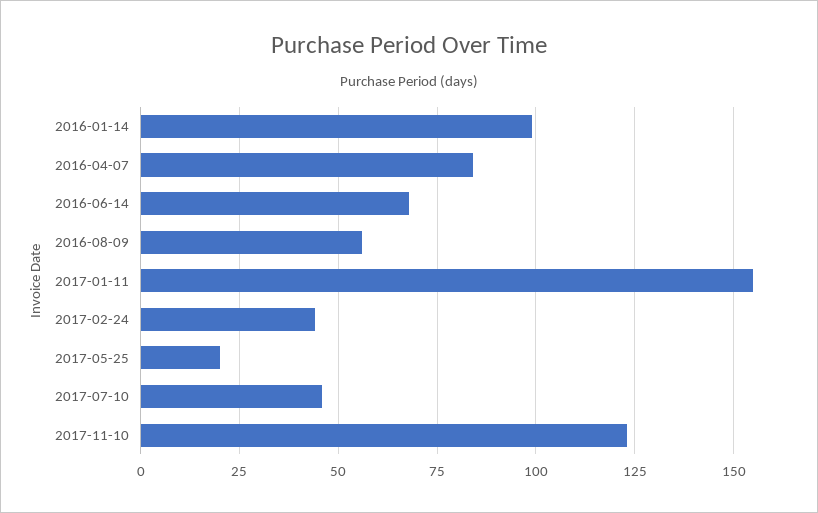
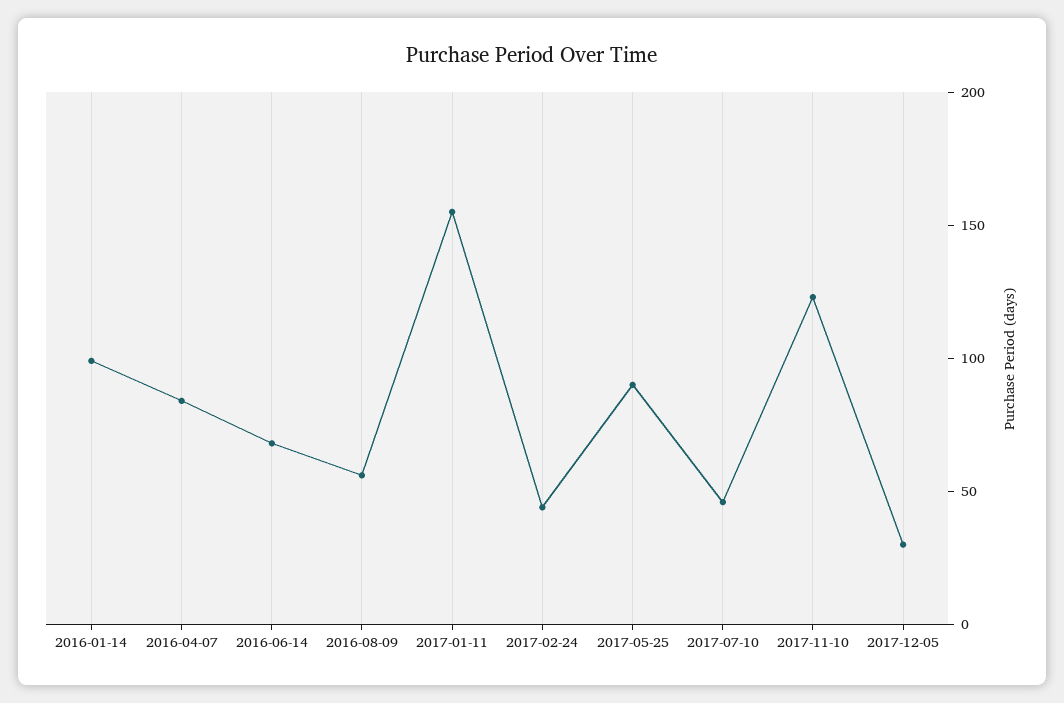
2017-05-25: 20 -> 90
2017-12-05: none -> 30

